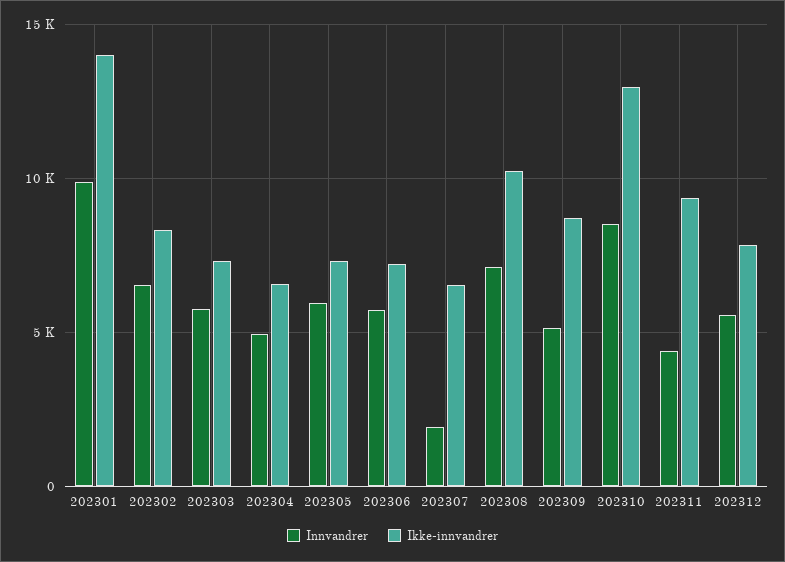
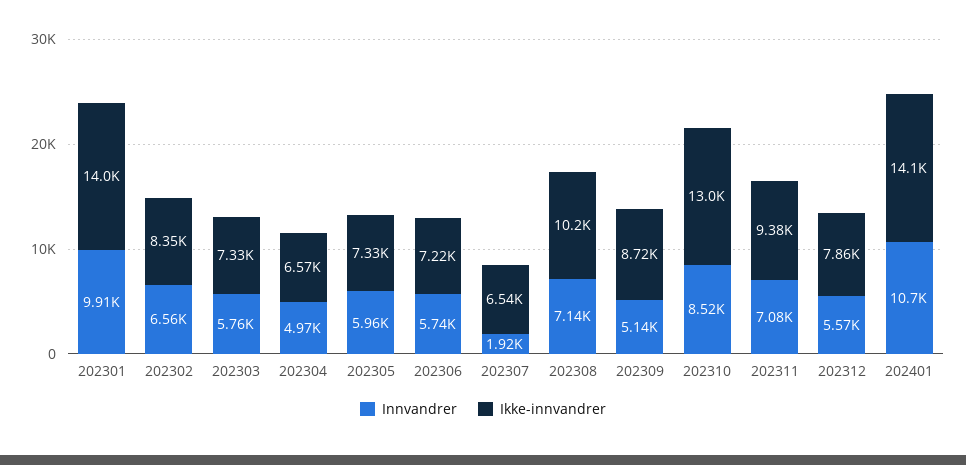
Innvandrer, 202311: 4500 -> 7080
Innvandrer, 202401: none -> 10700
Ikke-innvandrer, 202401: none -> 14100

